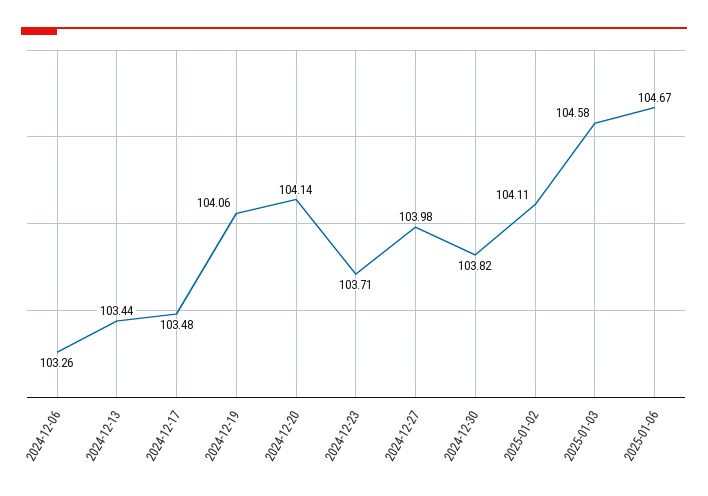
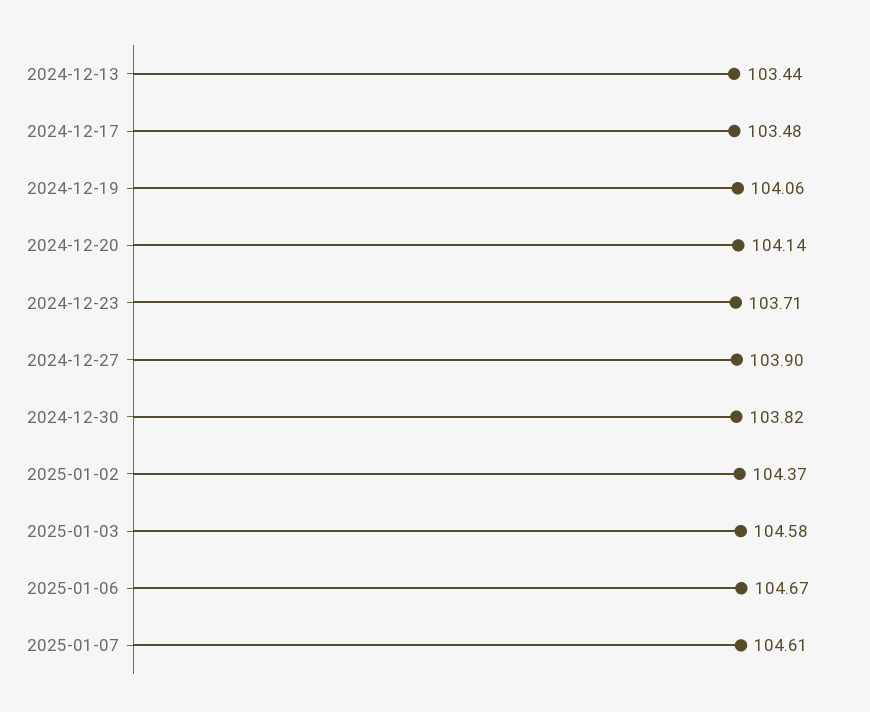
2024-12-06: 103.26 -> none
2024-12-27: 103.98 -> 103.9
2025-01-02: 104.11 -> 104.37
2025-01-07: none -> 104.61

